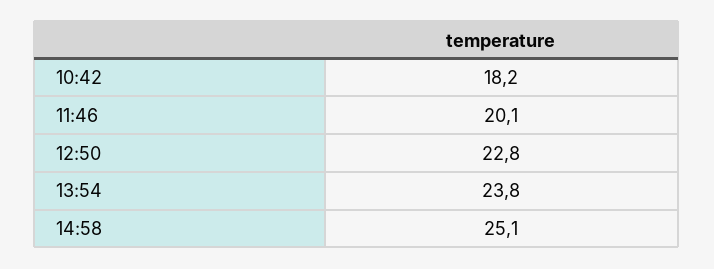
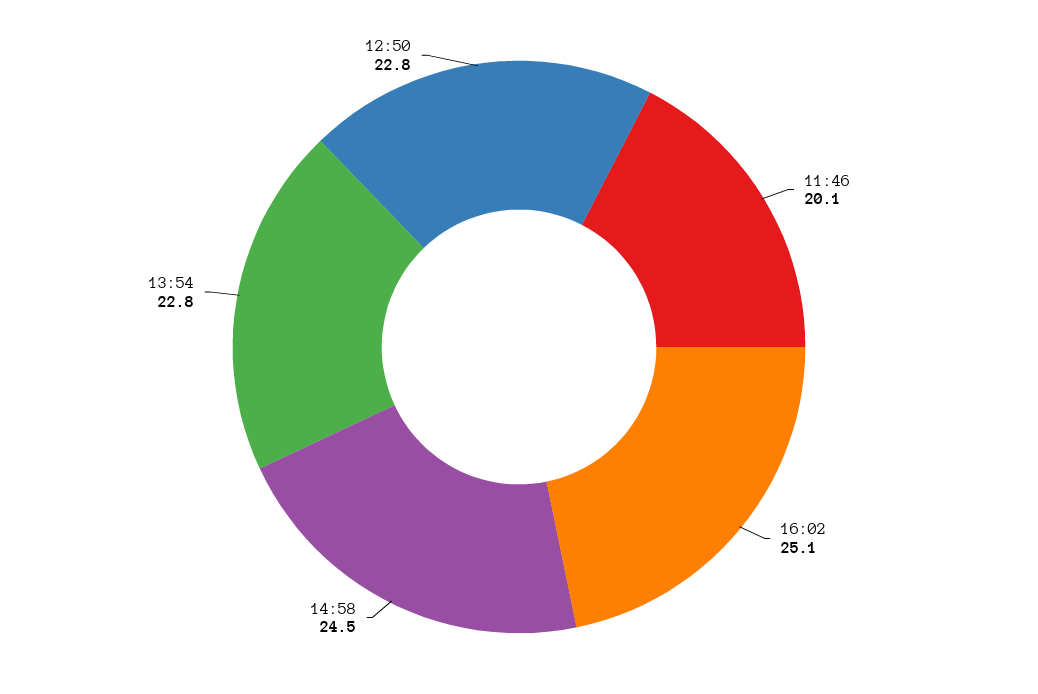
10:42: 18.2 -> none
13:54: 23.8 -> 22.8
14:58: 25.1 -> 24.5
16:02: none -> 25.1

